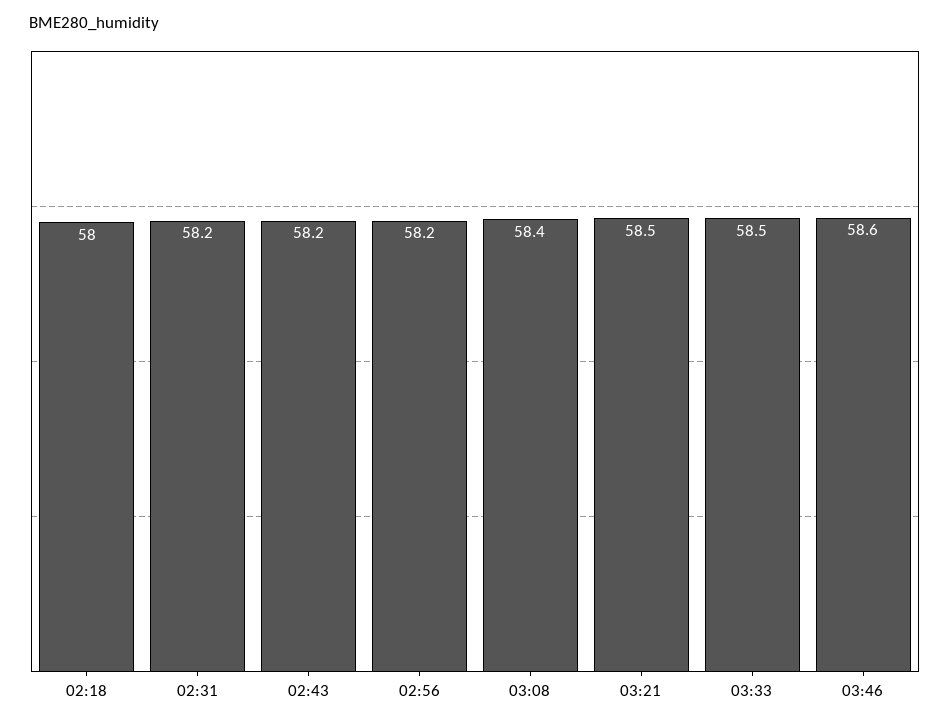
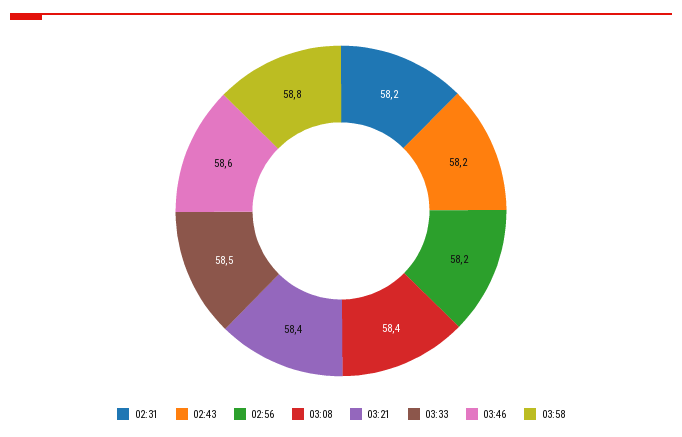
02:18: 58 -> none
03:21: 58.5 -> 58.4
03:58: none -> 58.8

